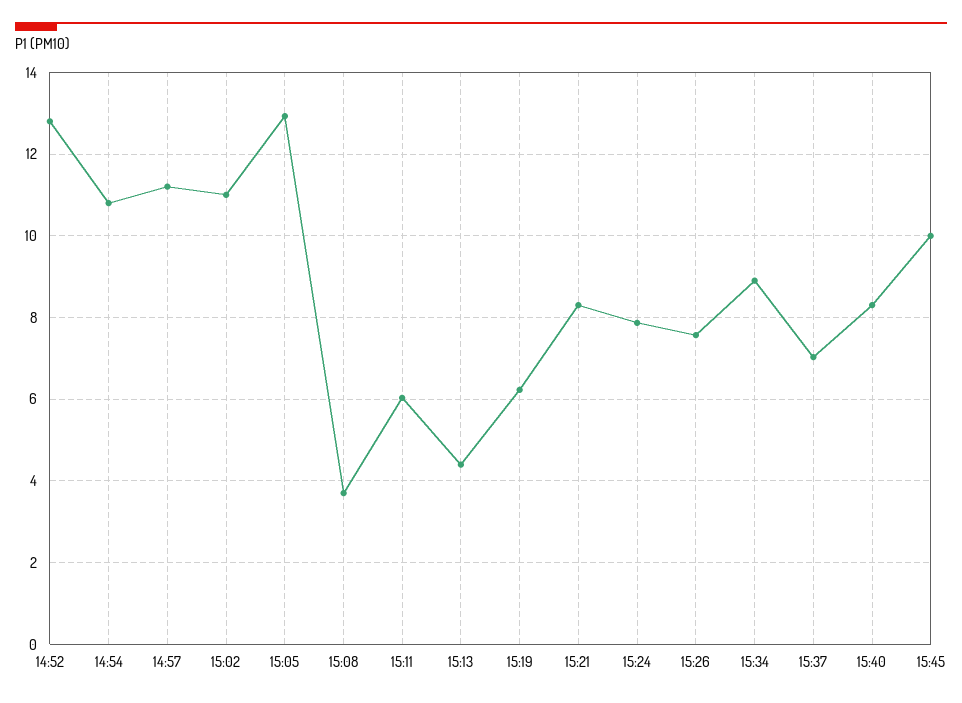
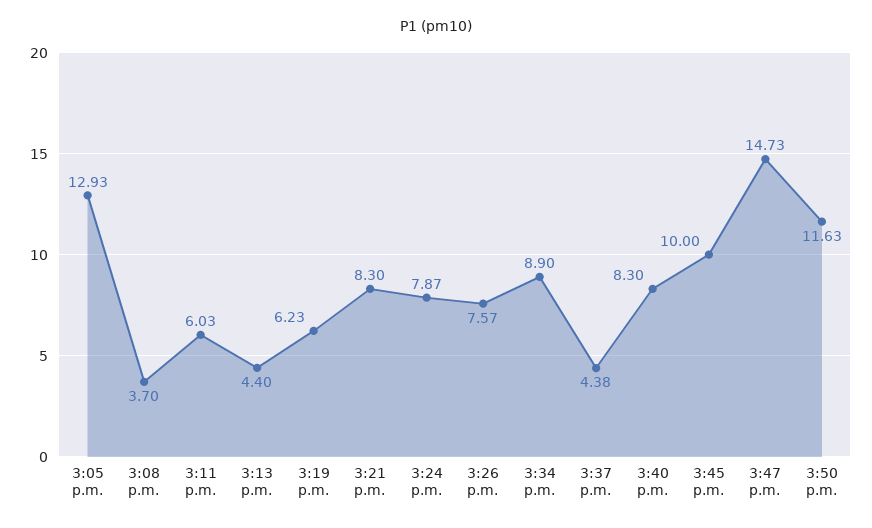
14:52: 12.8 -> none
14:54: 10.8 -> none
14:57: 11.2 -> none
15:02: 11 -> none
15:37: 7 -> 4.38
3:47 p.m.: none -> 14.73
3:50 p.m.: none -> 11.63

